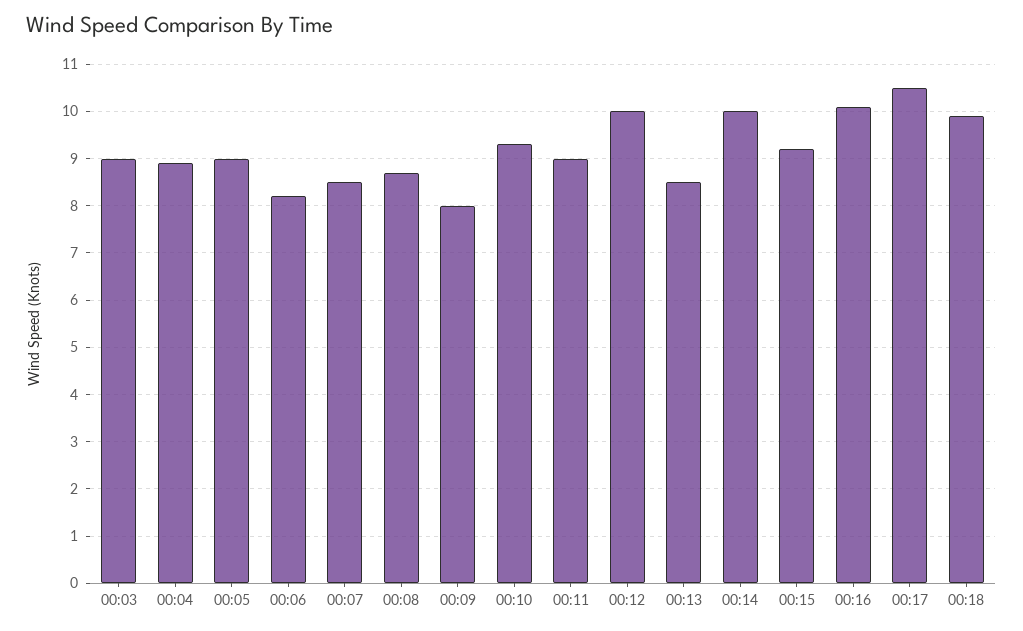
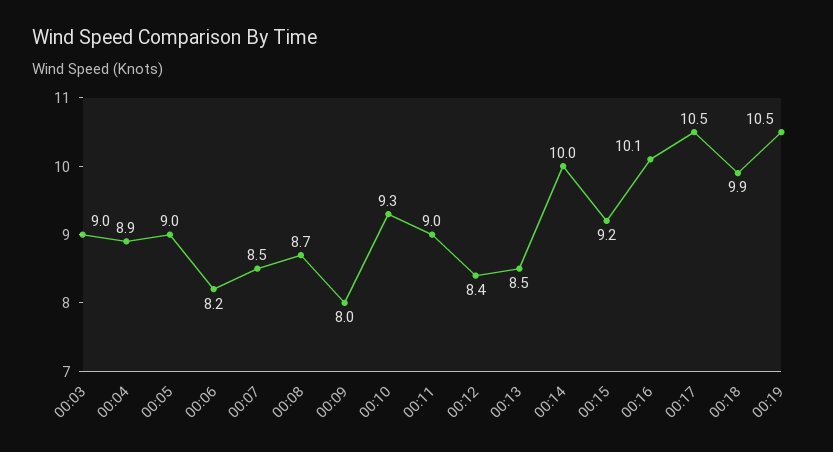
00:12: 10 -> 8.4
00:19: none -> 10.5

